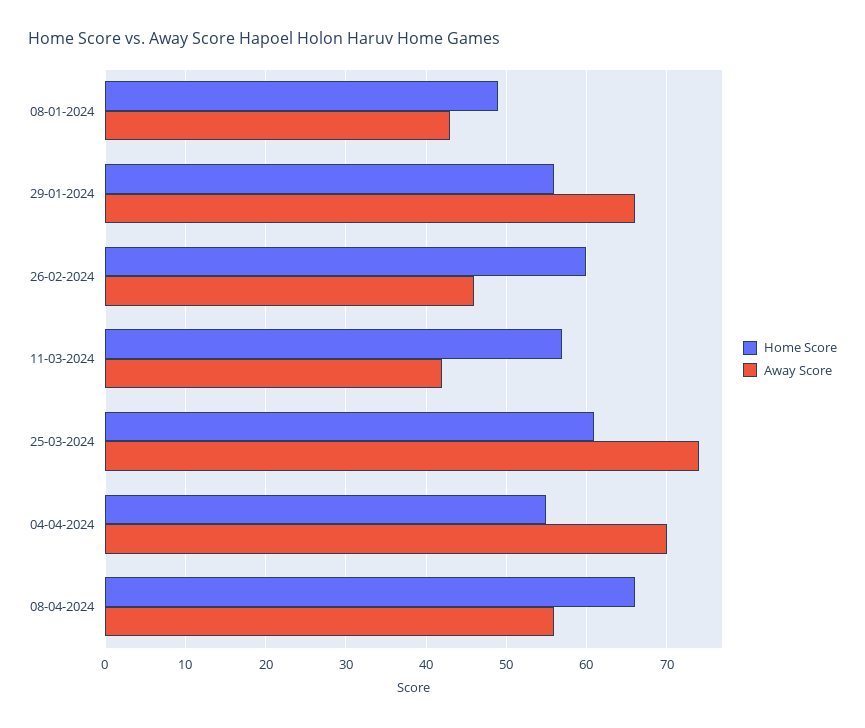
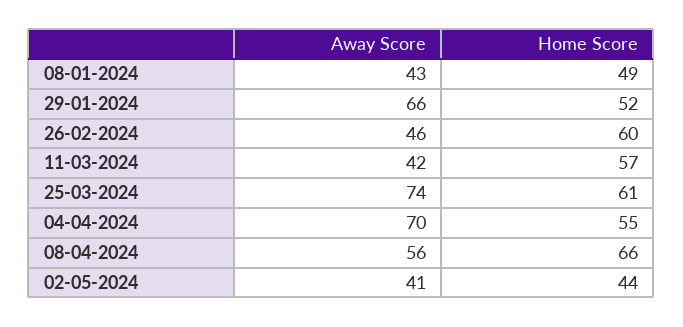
Home Score, 29-01-2024: 56 -> 52
Away Score, 02-05-2024: none -> 41
Home Score, 02-05-2024: none -> 44

